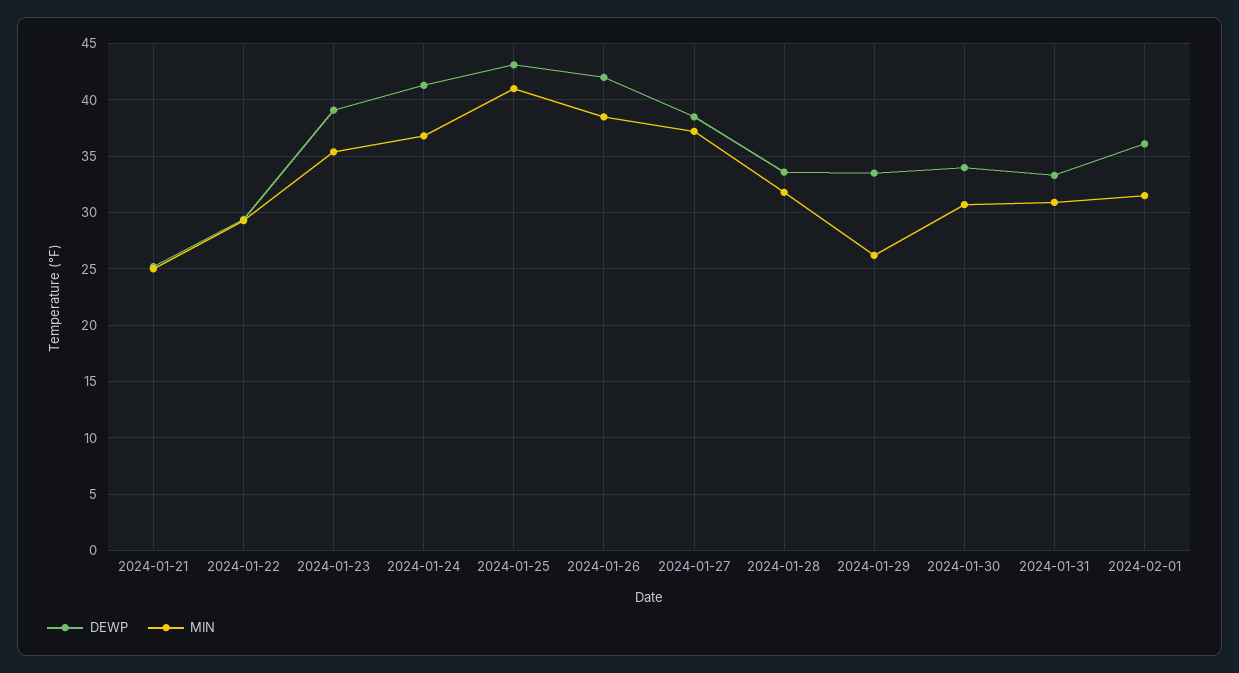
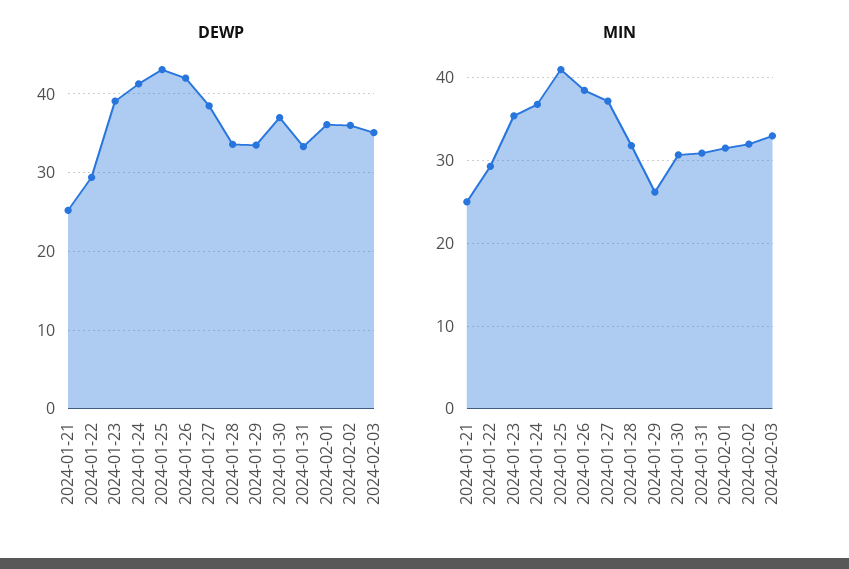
DEWP, 2024-01-30: 34 -> 37
DEWP, 2024-02-02: none -> 36
DEWP, 2024-02-03: none -> 35
MIN, 2024-02-02: none -> 32
MIN, 2024-02-03: none -> 33

